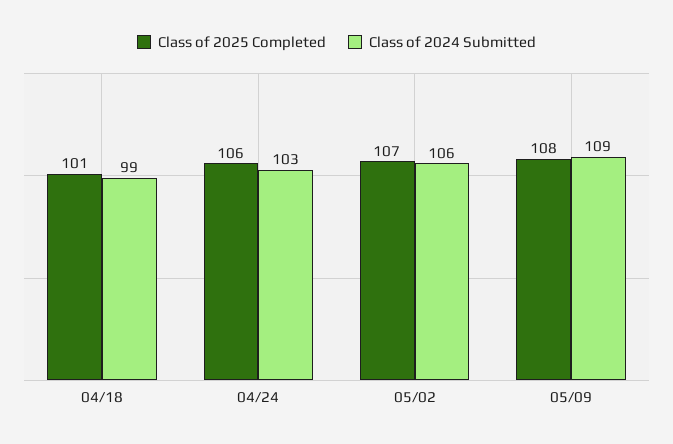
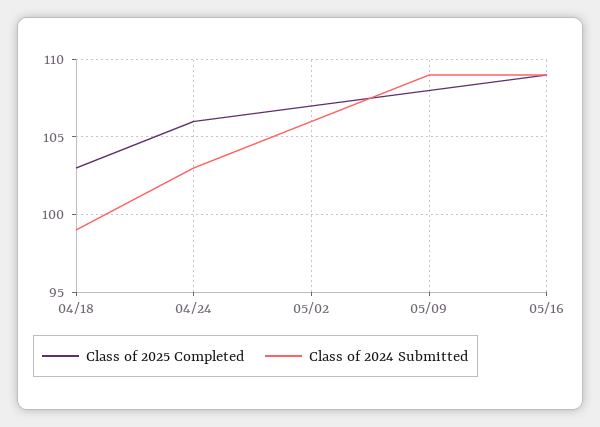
Class of 2025 Completed, 04/18: 101 -> 103
Class of 2025 Completed, 05/16: none -> 109
Class of 2024 Submitted, 05/16: none -> 109

